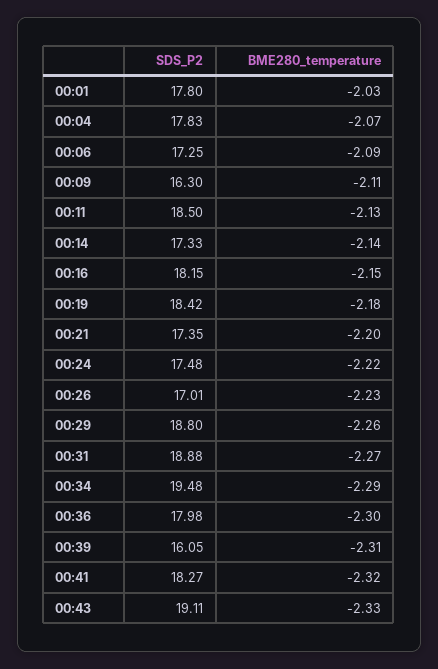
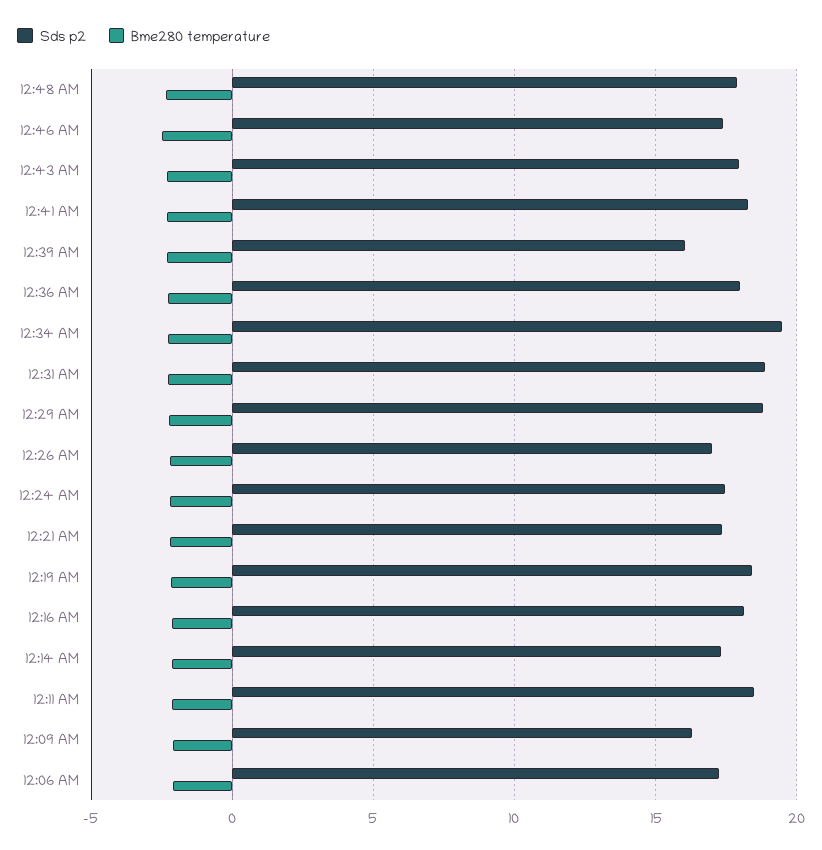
SDS_P2, 00:01: 17.8 -> none
BME280_temperature, 00:01: -2.03 -> none
SDS_P2, 00:04: 17.83 -> none
BME280_temperature, 00:04: -2.07 -> none
SDS_P2, 00:43: 19.11 -> 18
SDS_P2, 12:48 AM: none -> 18
BME280_temperature, 12:48 AM: none -> -2.5
SDS_P2, 12:46 AM: none -> 17.5
BME280_temperature, 12:46 AM: none -> -2.5

